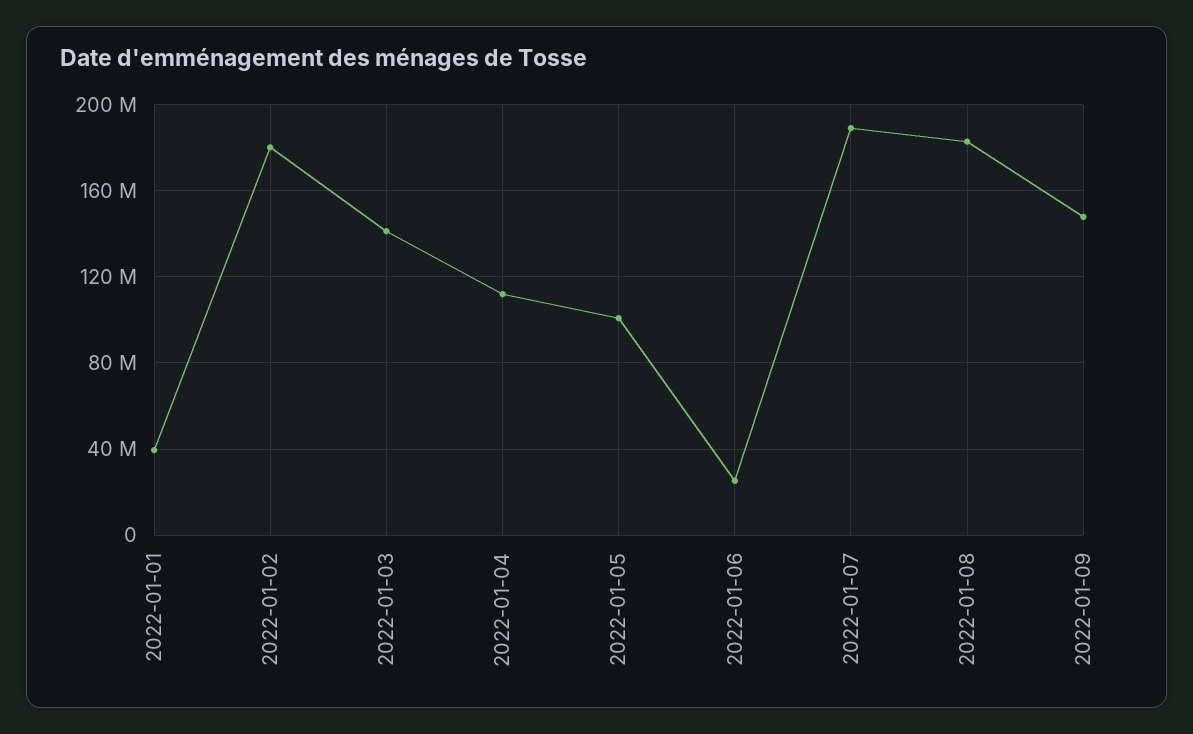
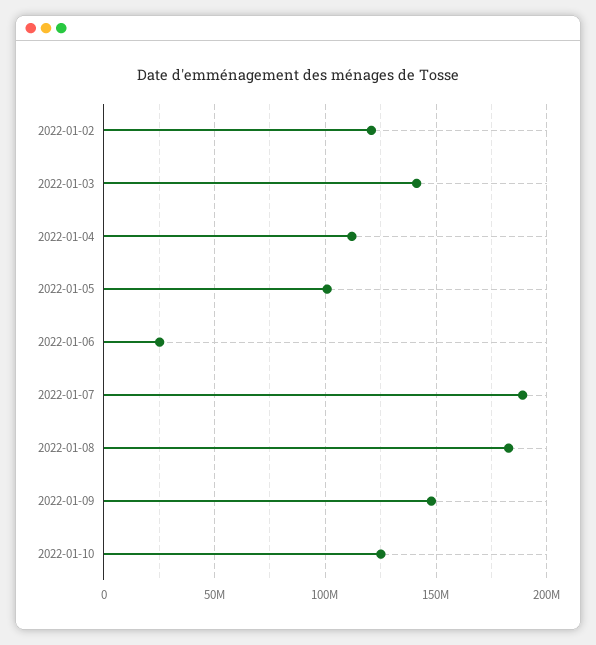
2022-01-01: 40000000 -> none
2022-01-02: 180000000 -> 120000000
2022-01-10: none -> 125000000

